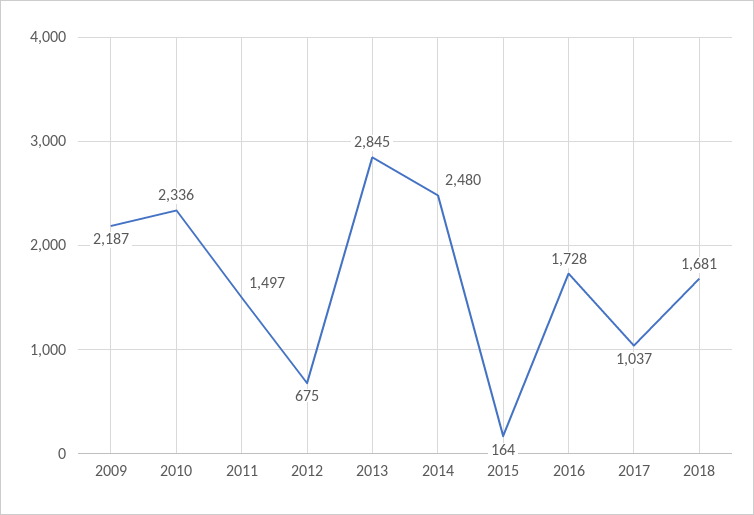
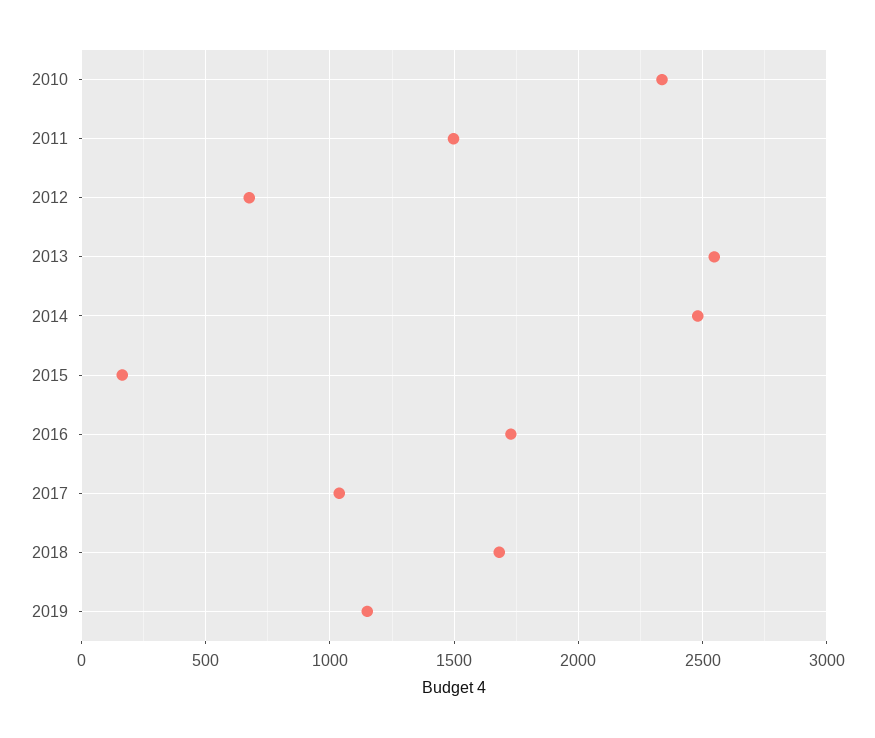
2009: 2187 -> none
2013: 2845 -> 2550
2019: none -> 1150

